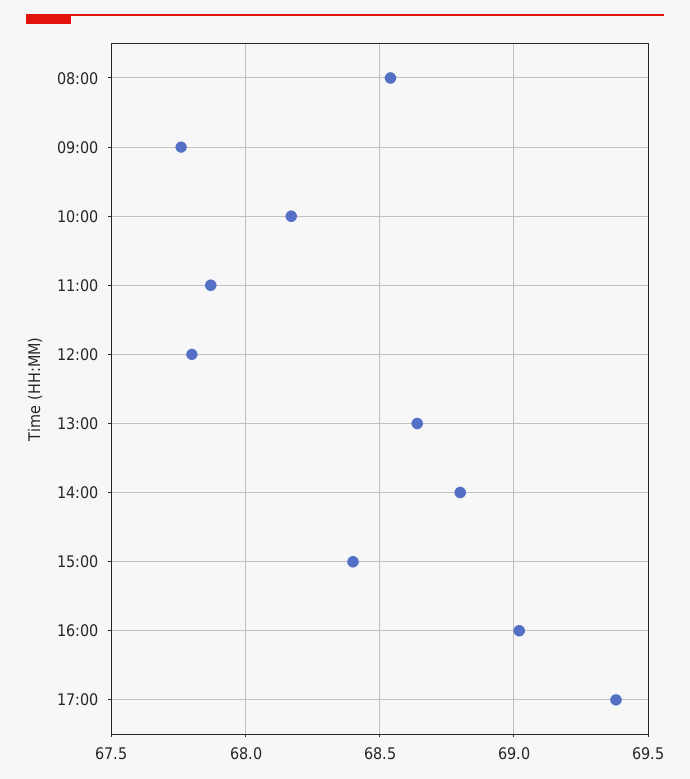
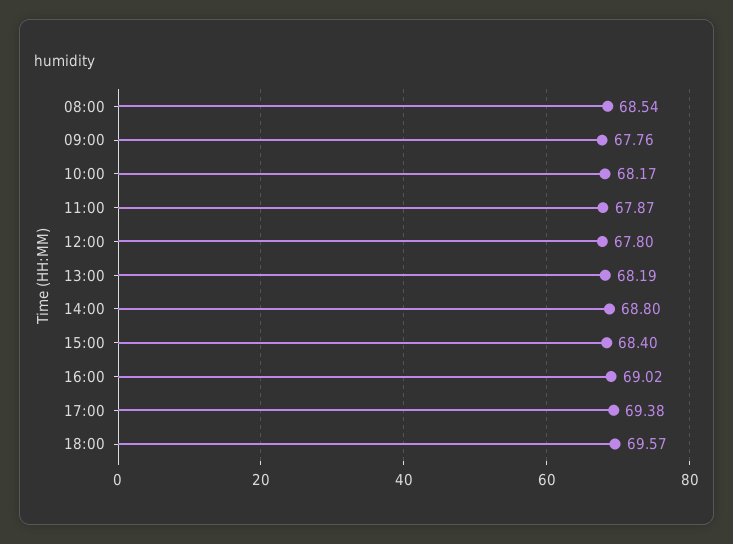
13:00: 68.65 -> 68.19
18:00: none -> 69.57

